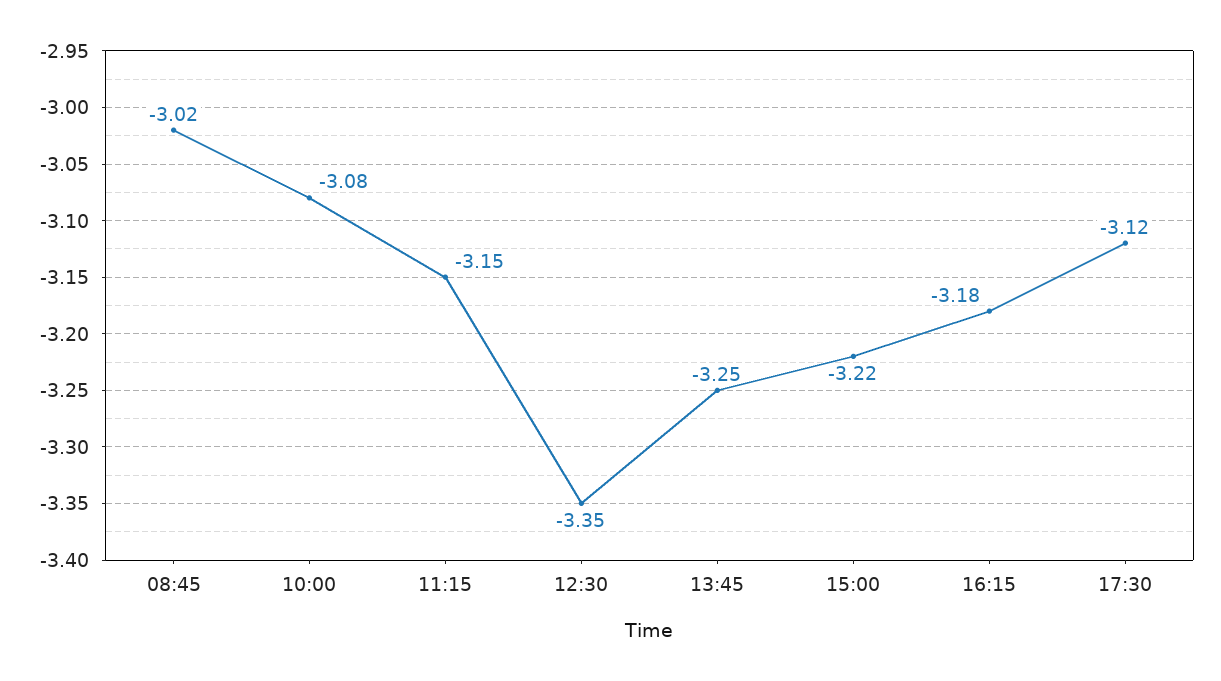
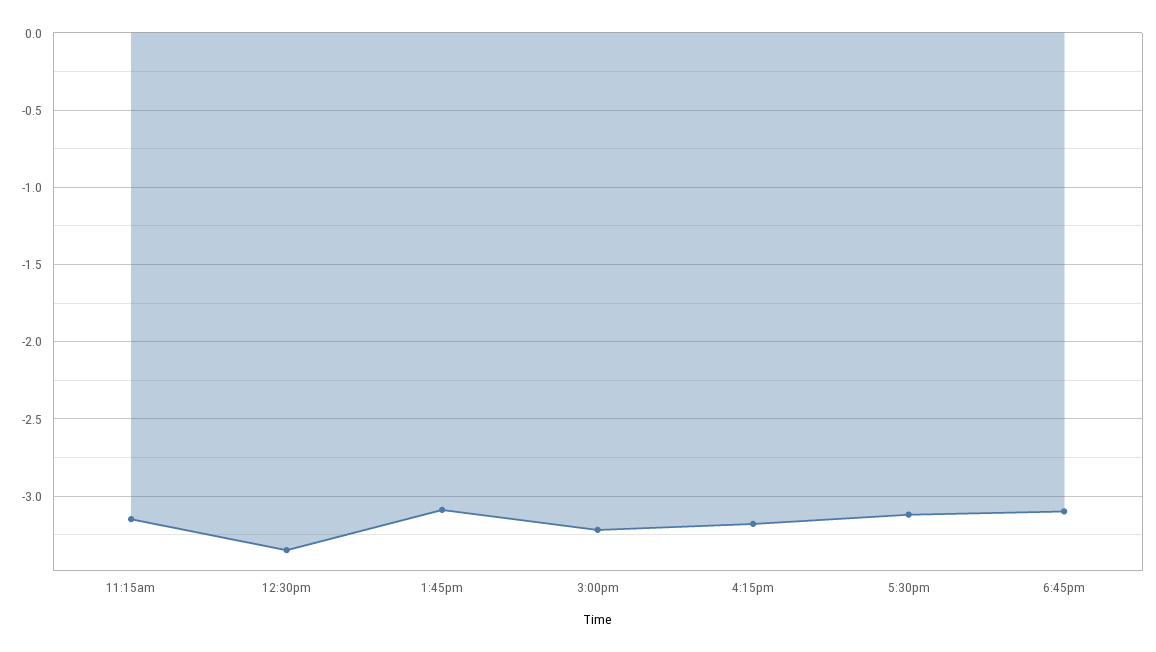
08:45: -3.02 -> none
10:00: -3.08 -> none
13:45: -3.25 -> -3.1
6:45pm: none -> -3.1

